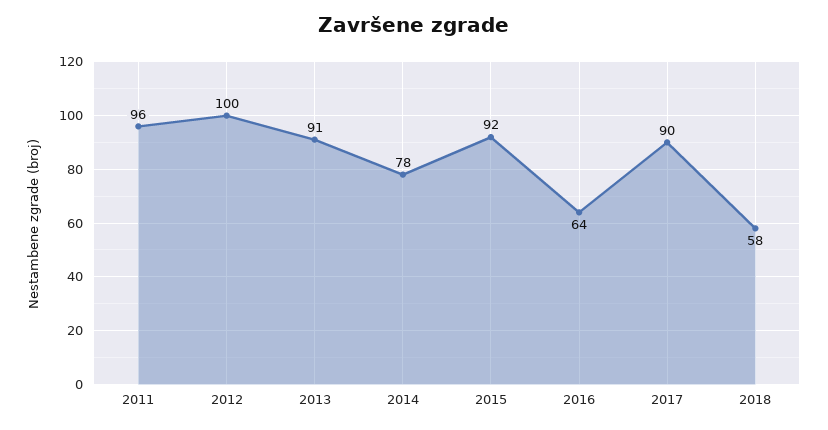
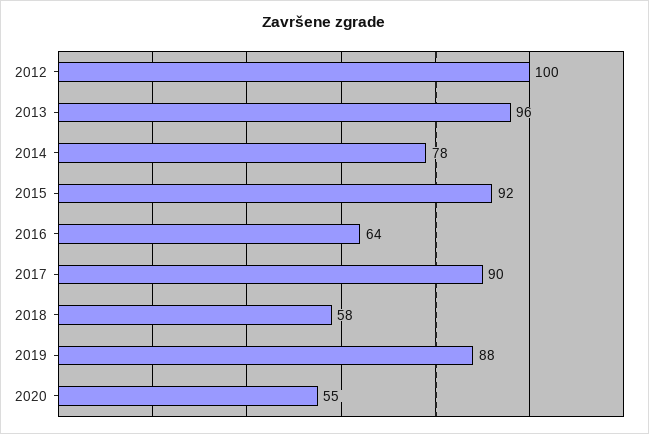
2011: 96 -> none
2013: 91 -> 96
2019: none -> 88
2020: none -> 55

